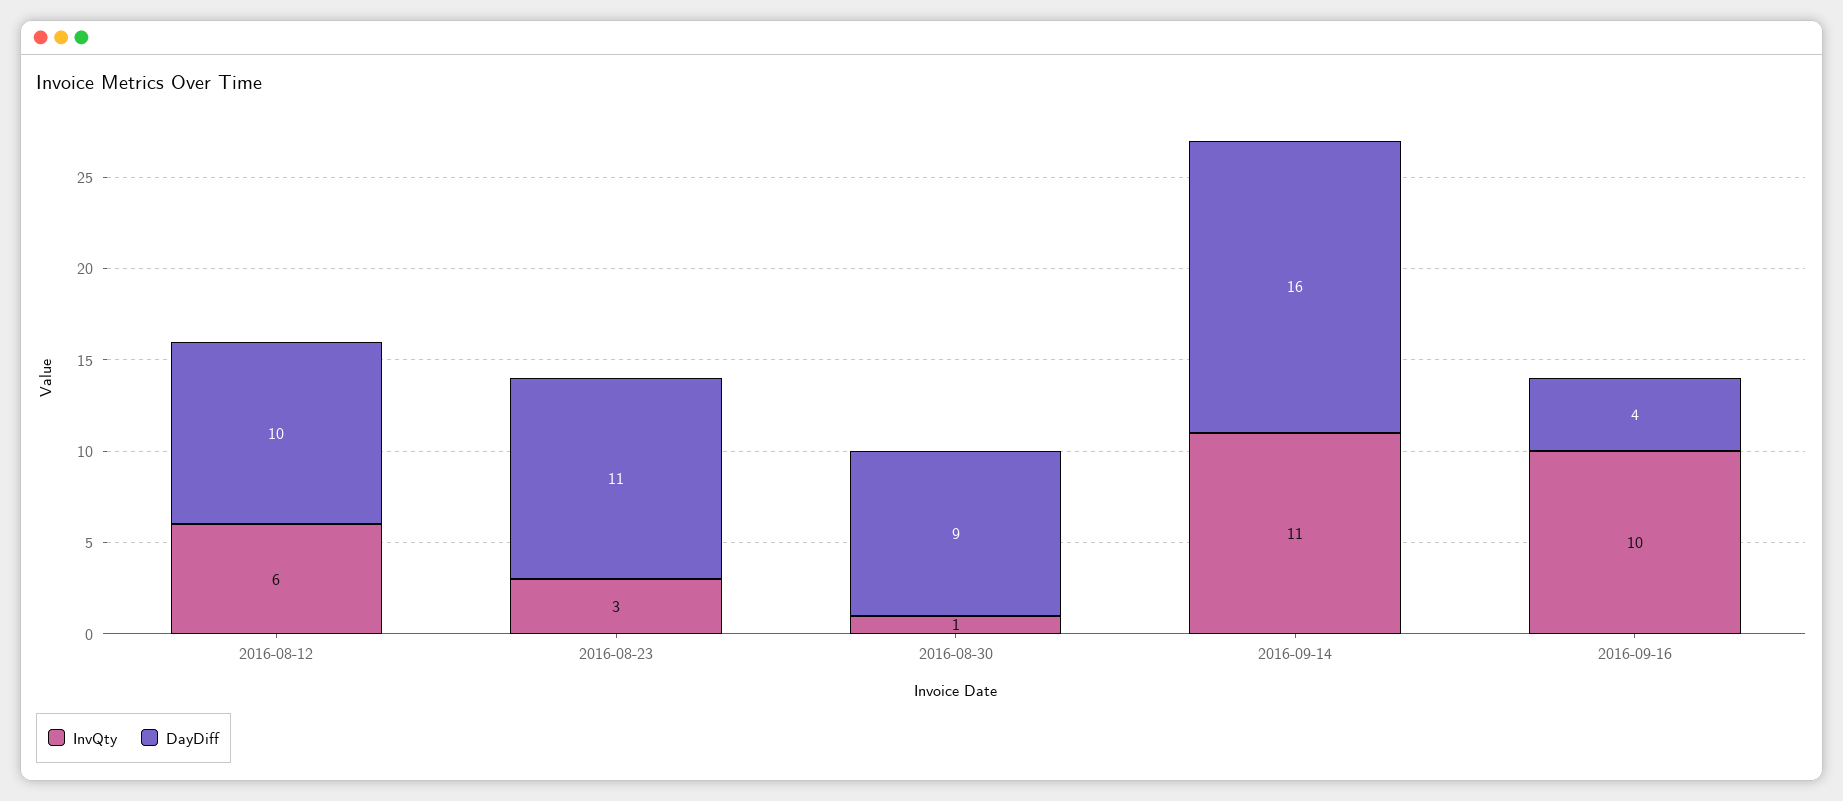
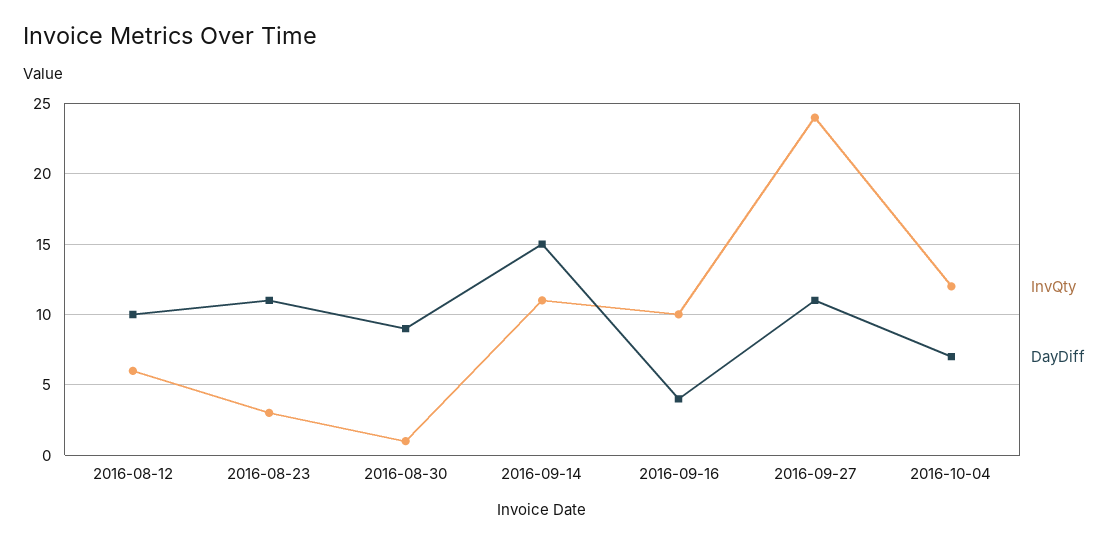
DayDiff, 2016-09-14: 16 -> 15
InvQty, 2016-09-27: none -> 24
DayDiff, 2016-09-27: none -> 11
InvQty, 2016-10-04: none -> 12
DayDiff, 2016-10-04: none -> 7

